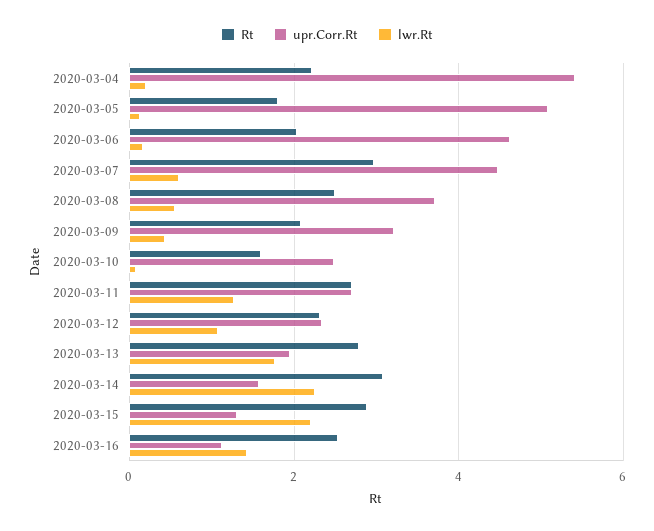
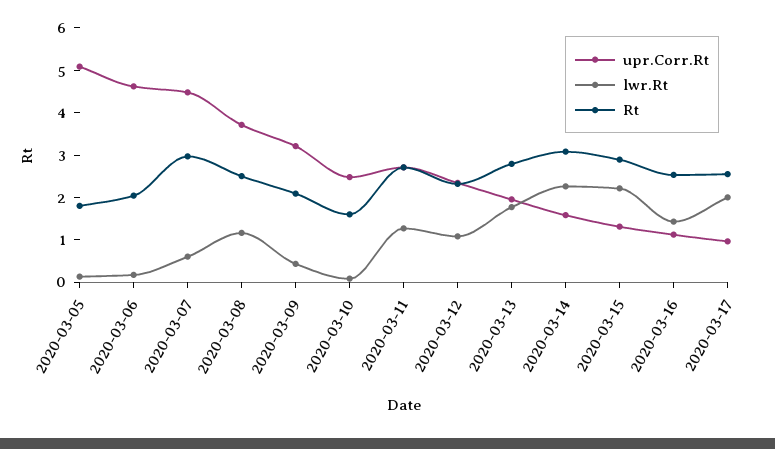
Rt, 2020-03-04: 2.2 -> none
upr.Corr.Rt, 2020-03-04: 5.4 -> none
lwr.Rt, 2020-03-04: 0.2 -> none
lwr.Rt, 2020-03-08: 0.6 -> 1.2
upr.Corr.Rt, 2020-03-17: none -> 1
lwr.Rt, 2020-03-17: none -> 2
Rt, 2020-03-17: none -> 2.6

